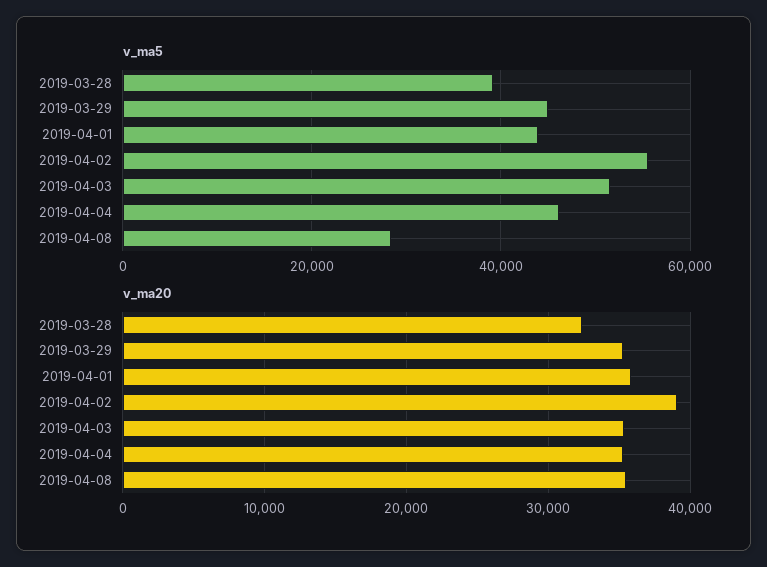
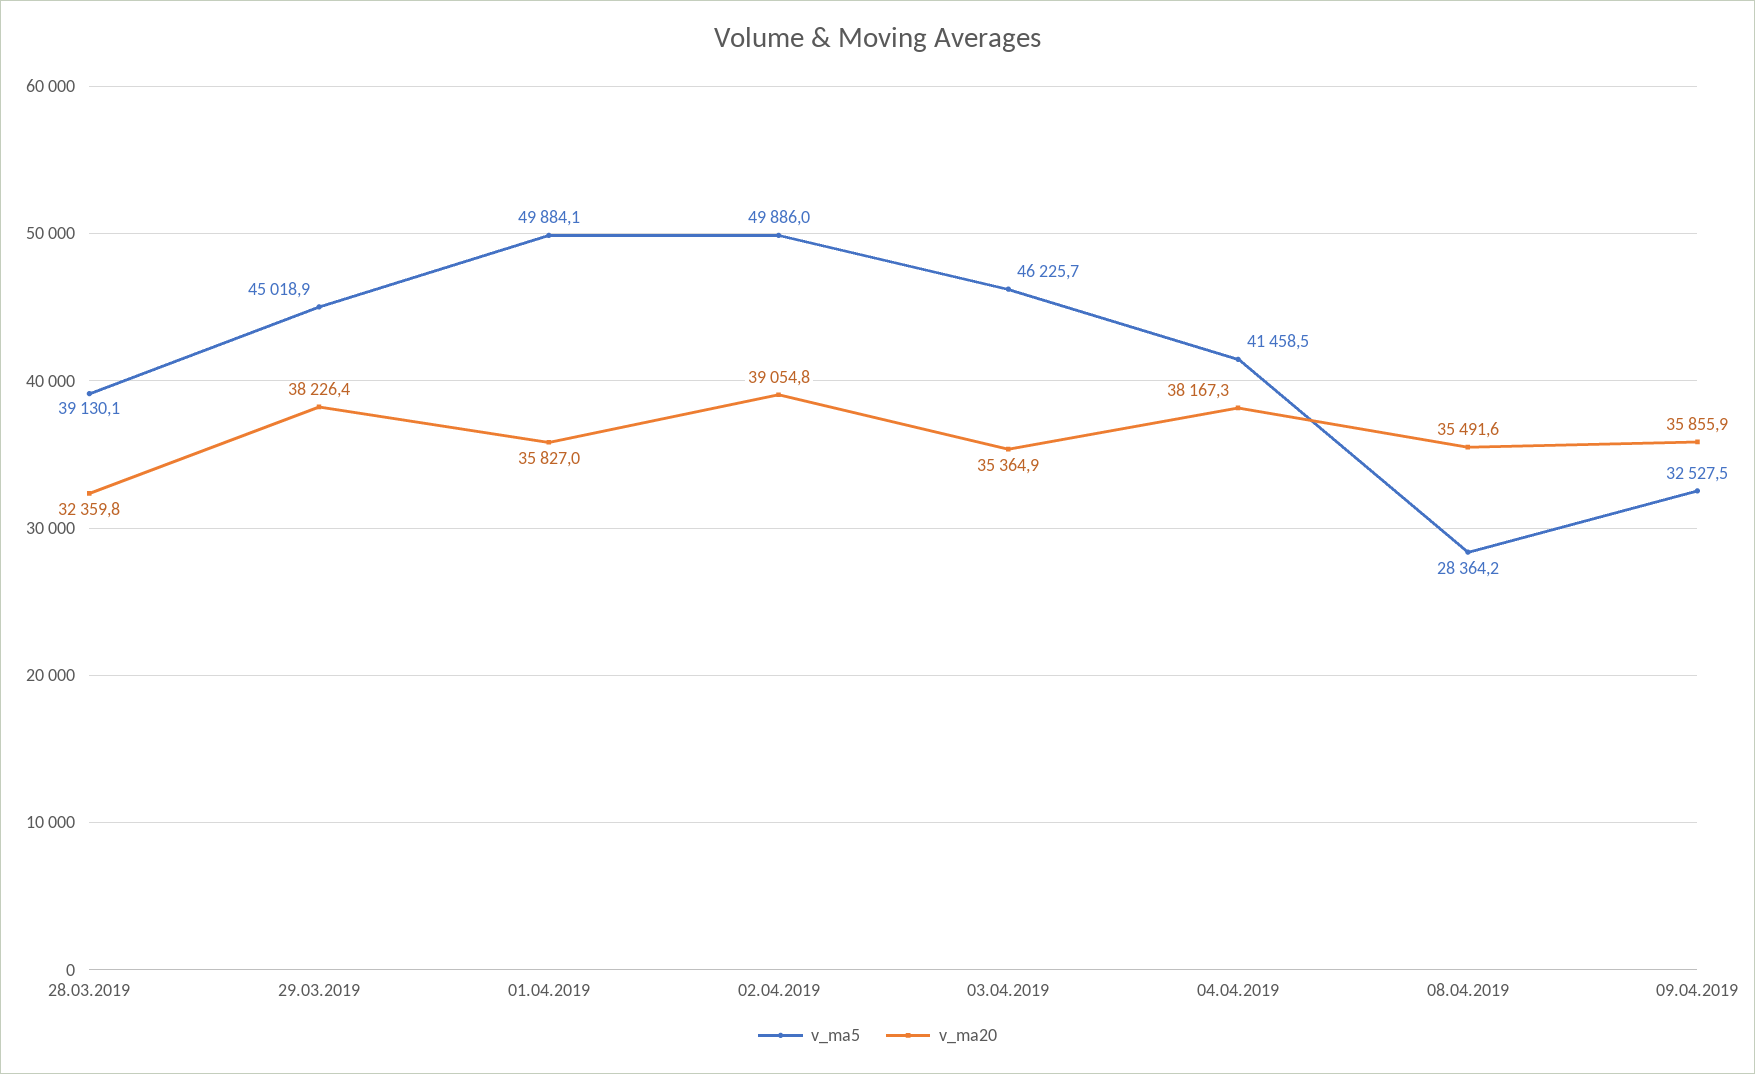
v_ma5, 2019-04-01: 44000 -> 49884.1
v_ma5, 2019-04-02: 56000 -> 49886
v_ma5, 2019-04-03: 52000 -> 46225.7
v_ma5, 2019-04-04: 46000 -> 41458.5
v_ma20, 2019-03-29: 35000 -> 38226.4
v_ma20, 2019-04-04: 35000 -> 38167.3
v_ma5, 09.04.2019: none -> 32527.5
v_ma20, 09.04.2019: none -> 35855.9

